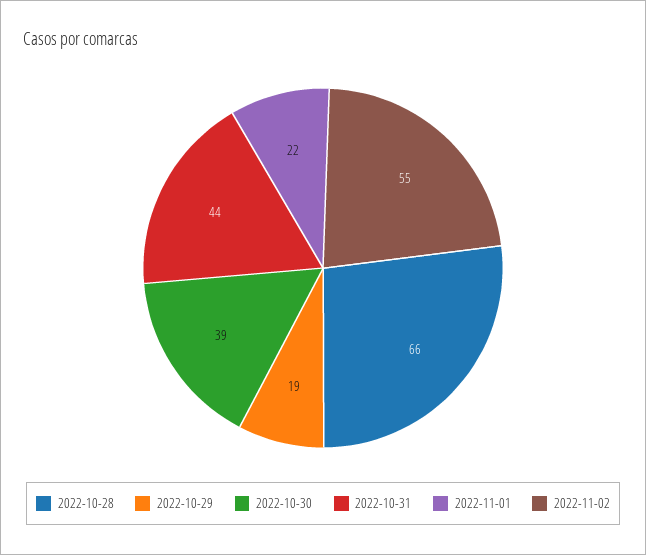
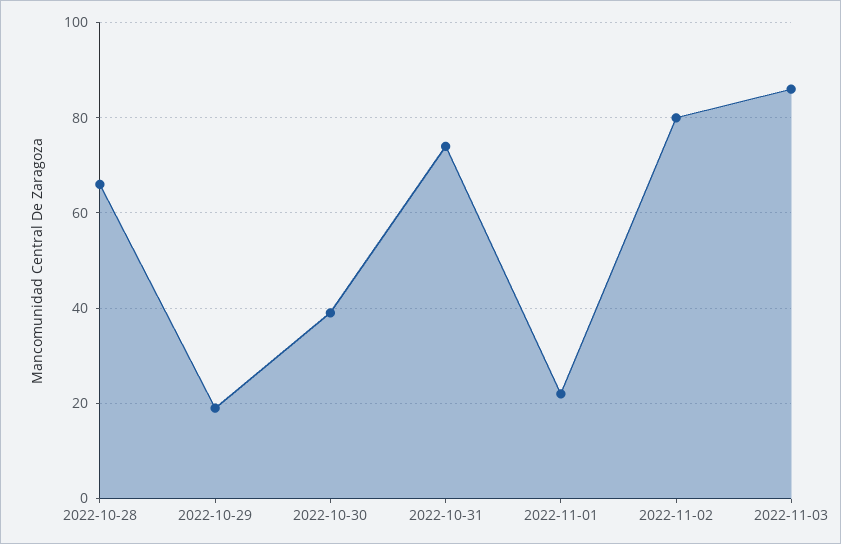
2022-10-31: 44 -> 75
2022-11-02: 55 -> 80
2022-11-03: none -> 85

